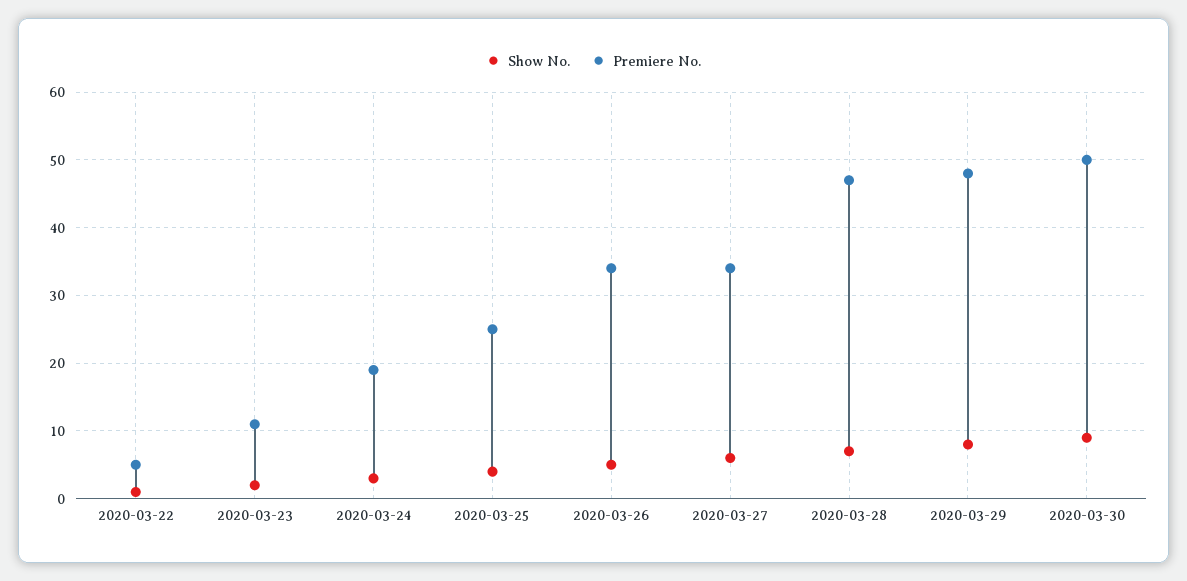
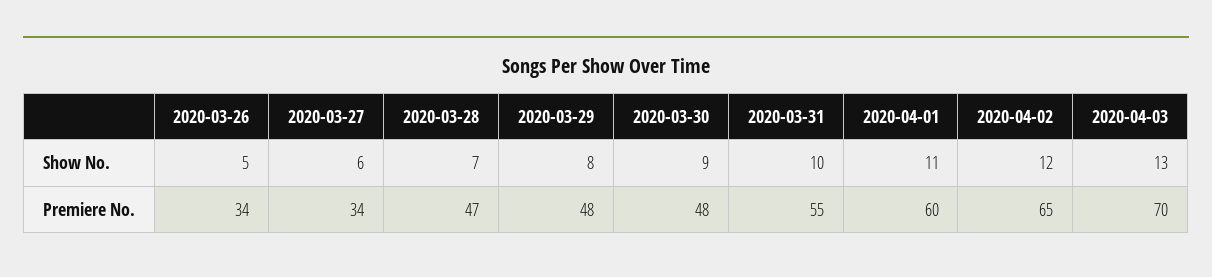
Show No., 2020-03-22: 1 -> none
Premiere No., 2020-03-22: 5 -> none
Show No., 2020-03-23: 2 -> none
Premiere No., 2020-03-23: 11 -> none
Show No., 2020-03-24: 3 -> none
Premiere No., 2020-03-24: 19 -> none
Show No., 2020-03-25: 4 -> none
Premiere No., 2020-03-25: 25 -> none
Premiere No., 2020-03-30: 50 -> 48
Show No., 2020-03-31: none -> 10
Show No., 2020-04-01: none -> 11
Show No., 2020-04-02: none -> 12
Show No., 2020-04-03: none -> 13
Premiere No., 2020-03-31: none -> 55
Premiere No., 2020-04-01: none -> 60
Premiere No., 2020-04-02: none -> 65
Premiere No., 2020-04-03: none -> 70

